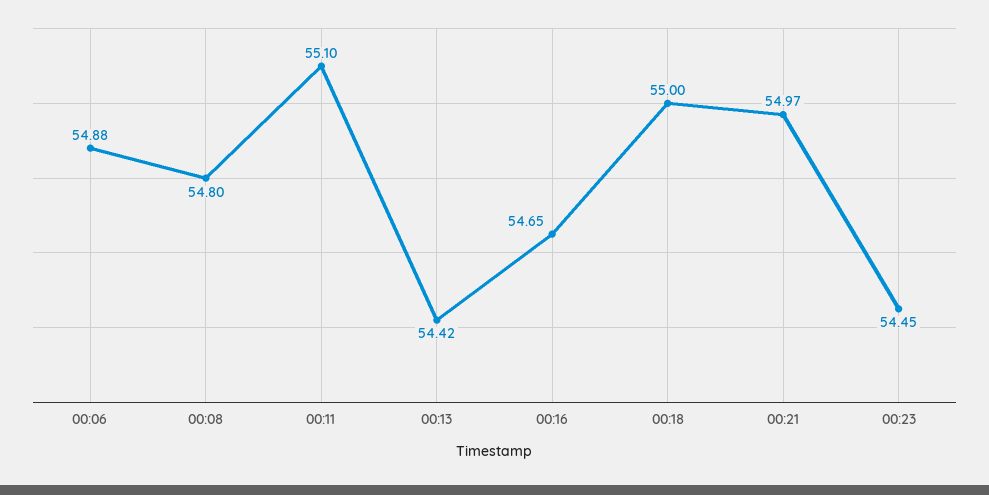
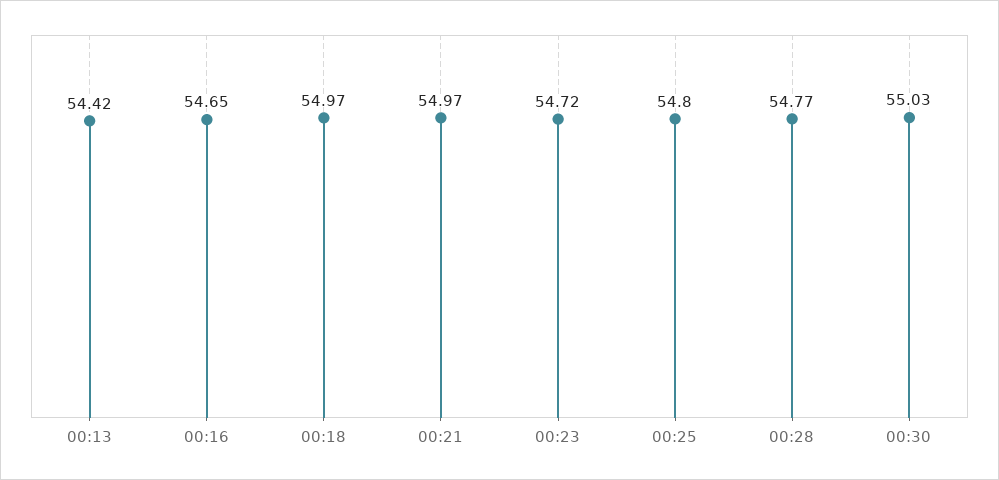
00:06: 54.88 -> none
00:08: 54.8 -> none
00:11: 55.1 -> none
00:18: 55 -> 54.97
00:23: 54.45 -> 54.72
00:25: none -> 54.8
00:28: none -> 54.77
00:30: none -> 55.03

